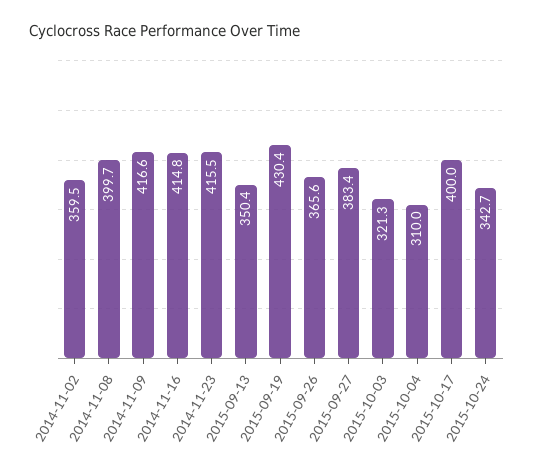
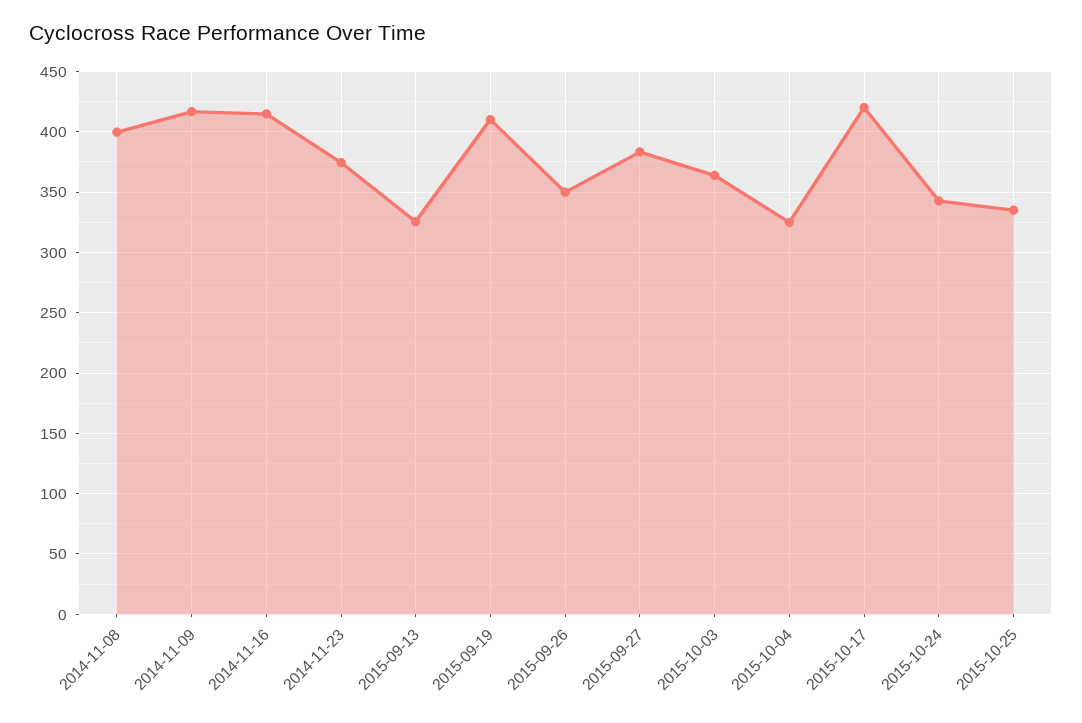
2014-11-02: 359.5 -> none
2014-11-23: 415.5 -> 375
2015-09-13: 350.4 -> 325
2015-09-19: 430.4 -> 410
2015-09-26: 365.6 -> 350
2015-10-03: 321.3 -> 365
2015-10-04: 310 -> 325
2015-10-17: 400 -> 420
2015-10-25: none -> 335

